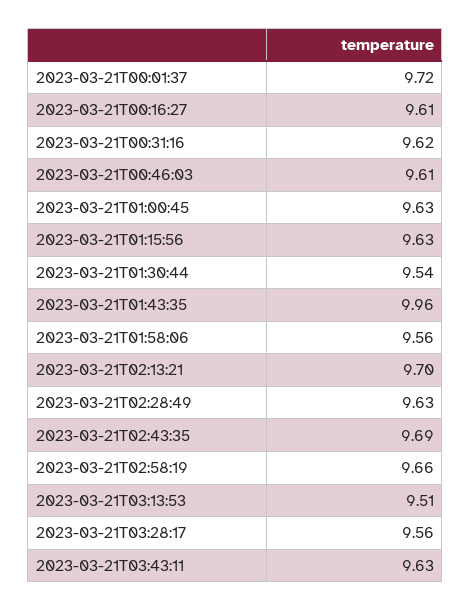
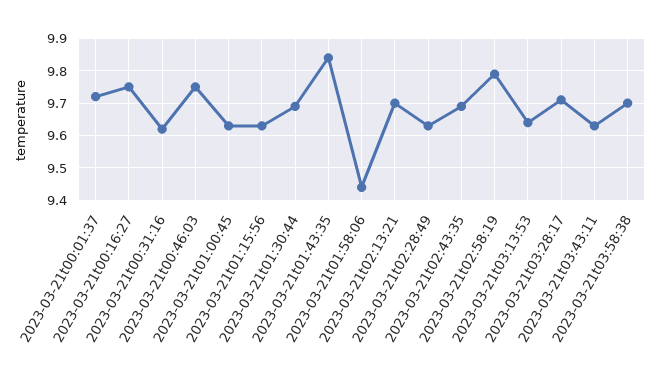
2023-03-21T00:16:27: 9.61 -> 9.75
2023-03-21T00:46:03: 9.61 -> 9.75
2023-03-21T01:30:44: 9.54 -> 9.7
2023-03-21T01:43:35: 9.96 -> 9.85
2023-03-21T01:58:06: 9.56 -> 9.45
2023-03-21T02:58:19: 9.66 -> 9.8
2023-03-21T03:13:53: 9.51 -> 9.65
2023-03-21T03:28:17: 9.56 -> 9.7
2023-03-21t03:58:38: none -> 9.7

